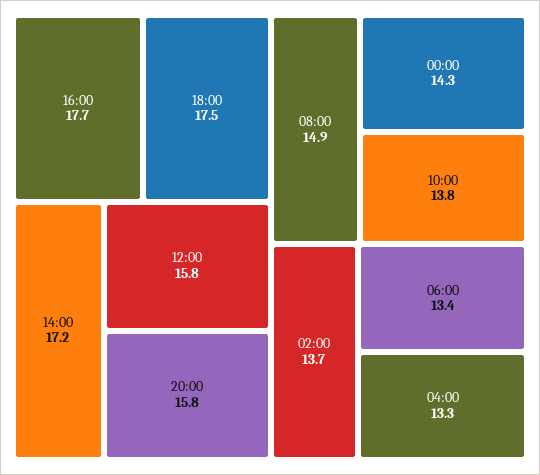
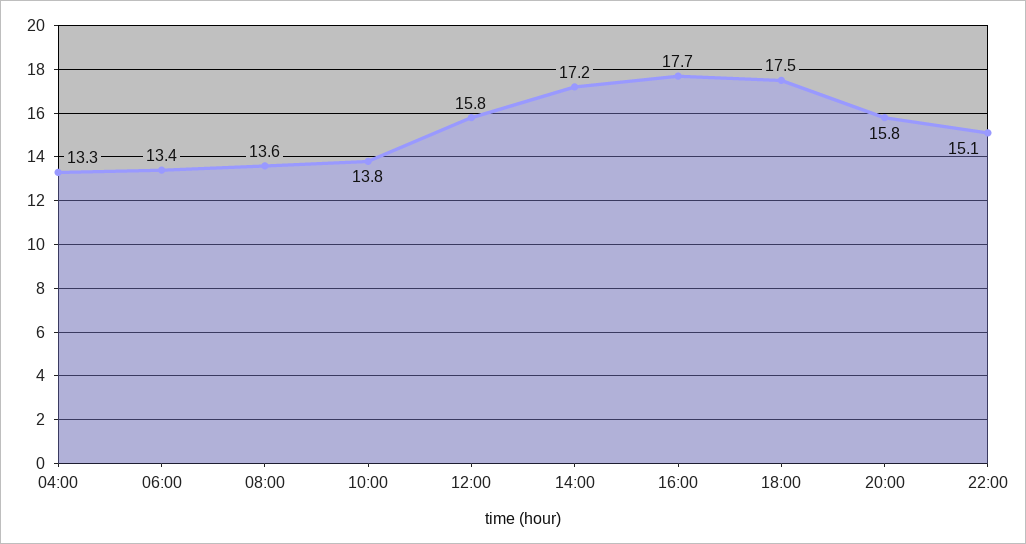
08:00: 14.9 -> 13.6
00:00: 14.3 -> none
02:00: 13.7 -> none
22:00: none -> 15.1

